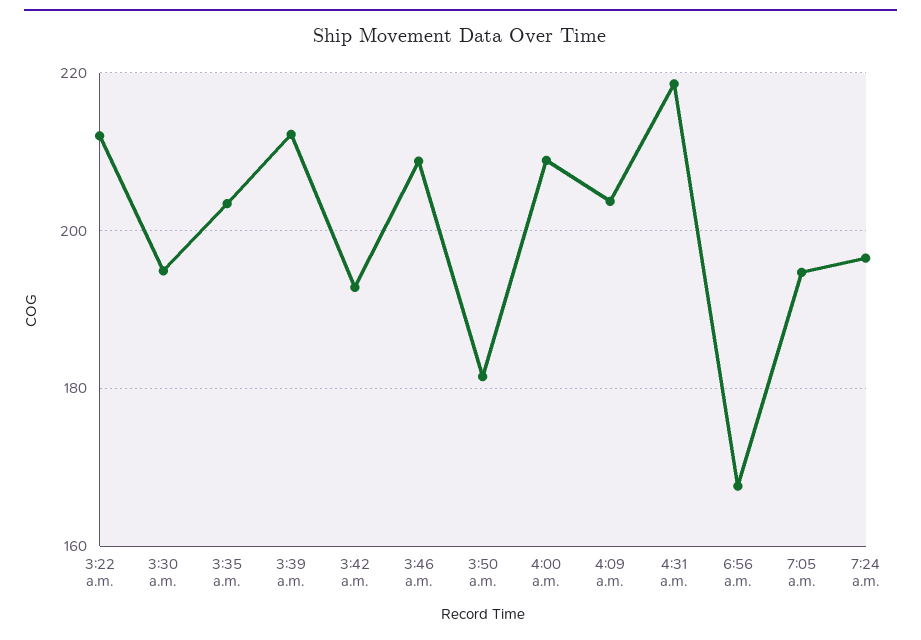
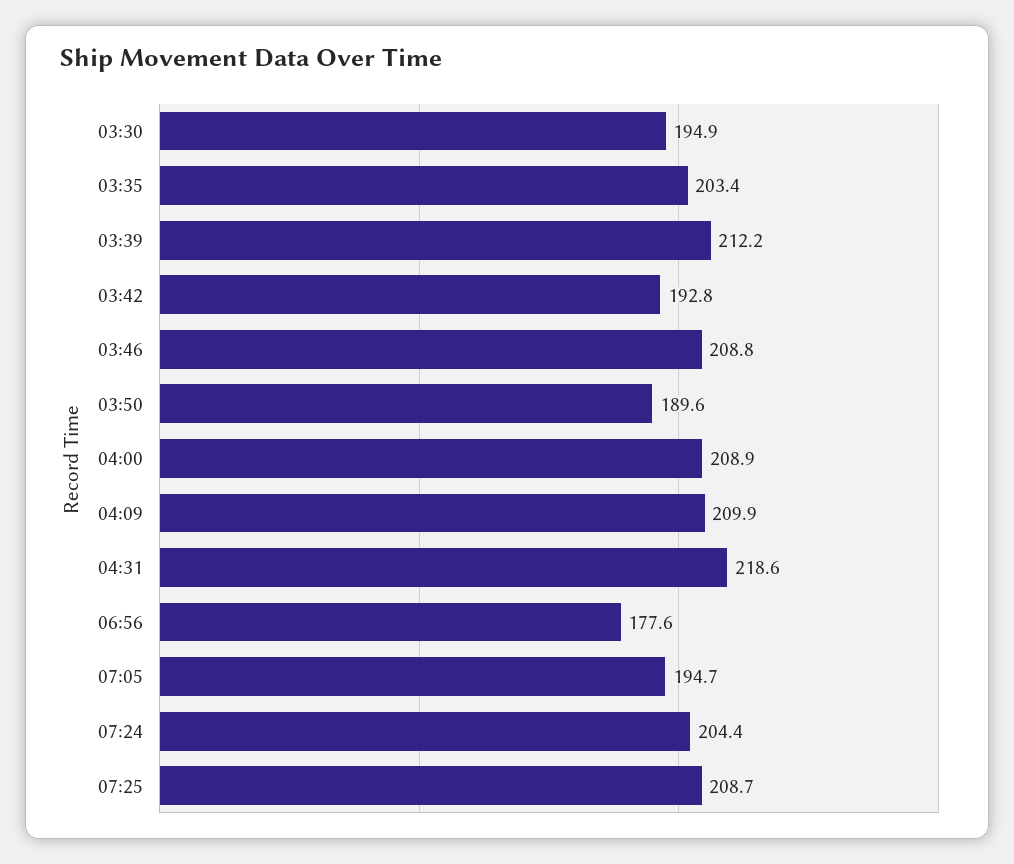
3:22 a.m.: 212 -> none
3:50 a.m.: 182 -> 189.6
4:09 a.m.: 204 -> 209.9
6:56 a.m.: 168 -> 177.6
7:24 a.m.: 196 -> 204.4
07:25: none -> 208.7

